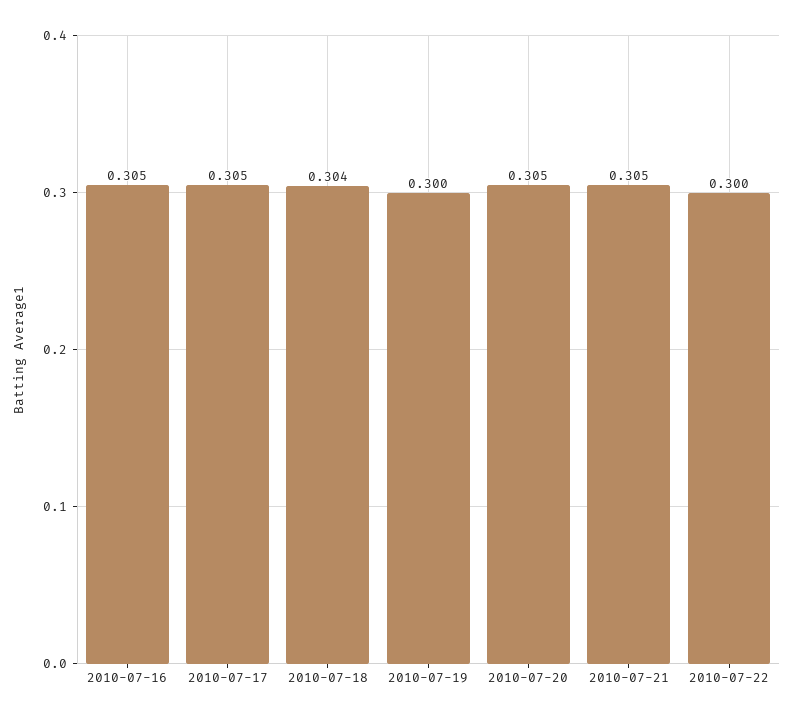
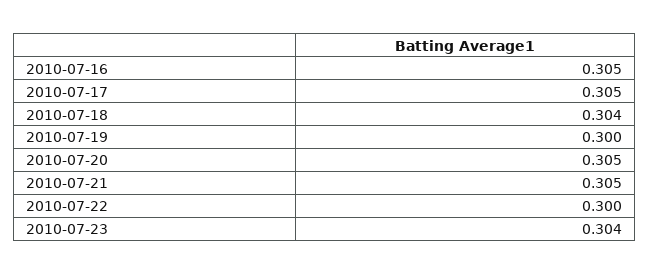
2010-07-23: none -> 0.304

